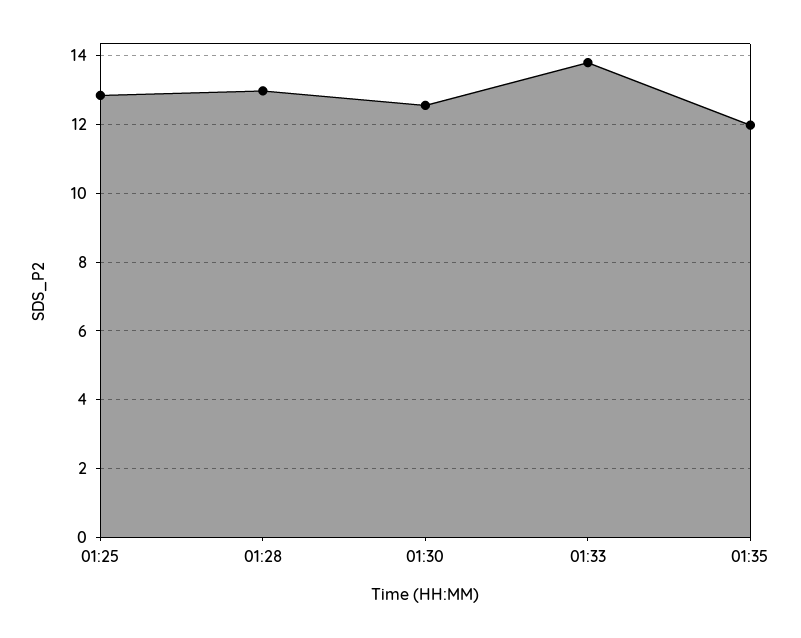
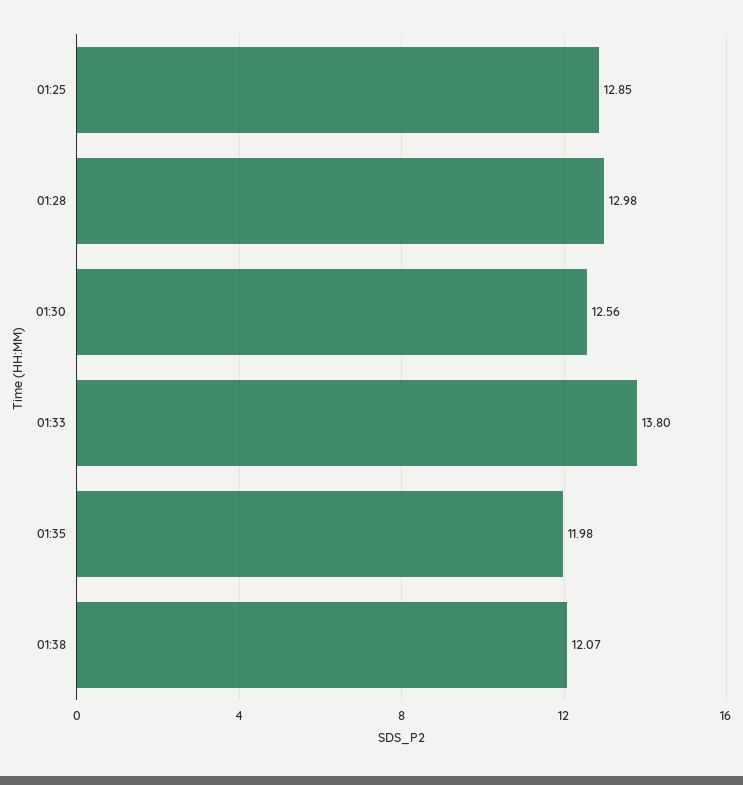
01:38: none -> 12.07

